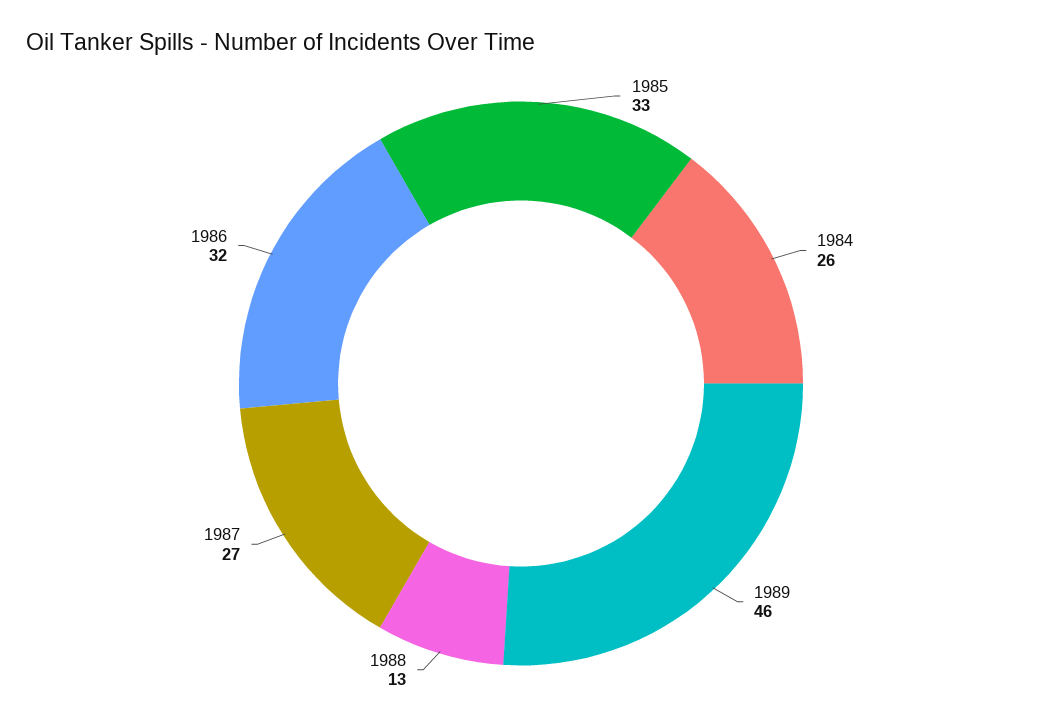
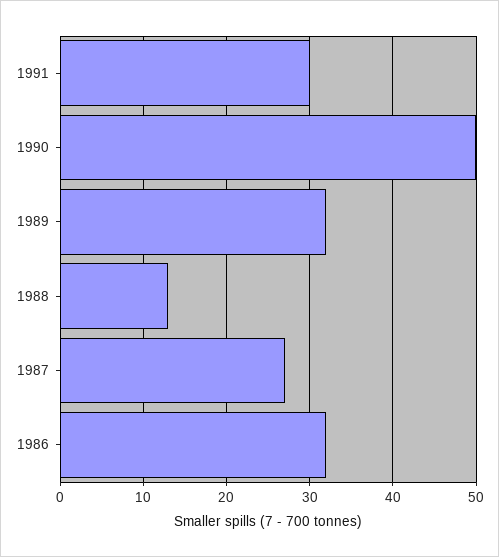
1985: 33 -> none
1984: 26 -> none
1989: 46 -> 32
1991: none -> 30
1990: none -> 50

